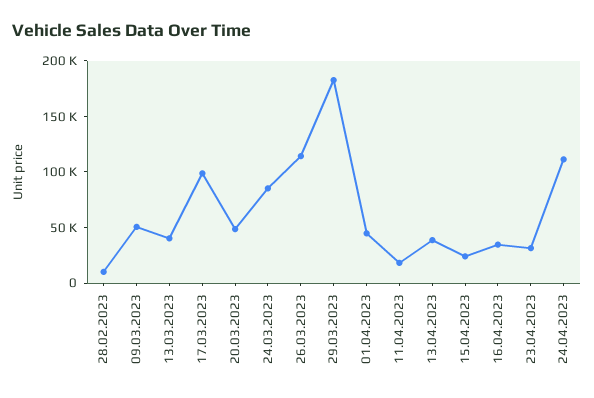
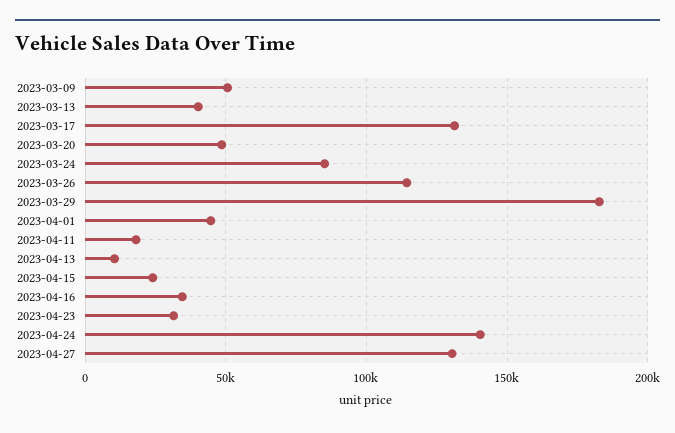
28.02.2023: 10000 -> none
17.03.2023: 100000 -> 130000
13.04.2023: 40000 -> 10000
24.04.2023: 110000 -> 140000
2023-04-27: none -> 130000

